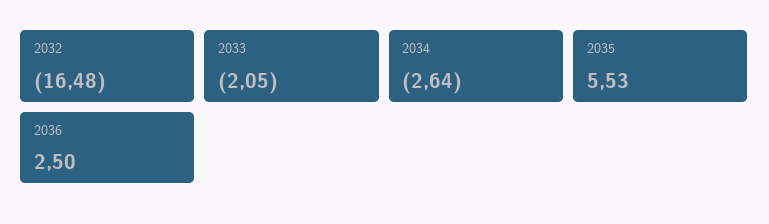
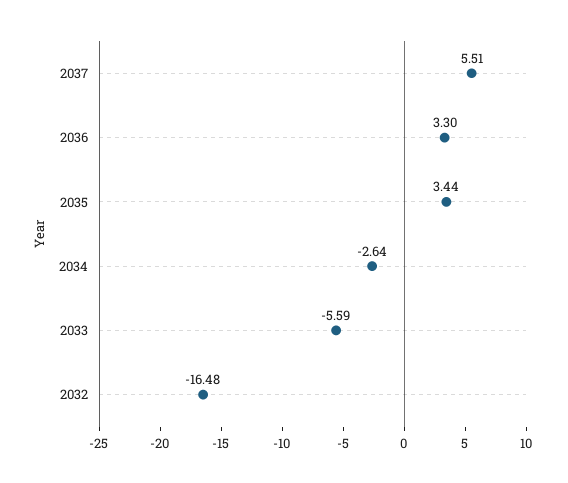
2033: -2.05 -> -5.59
2035: 5.53 -> 3.44
2036: 2.5 -> 3.3
2037: none -> 5.51

